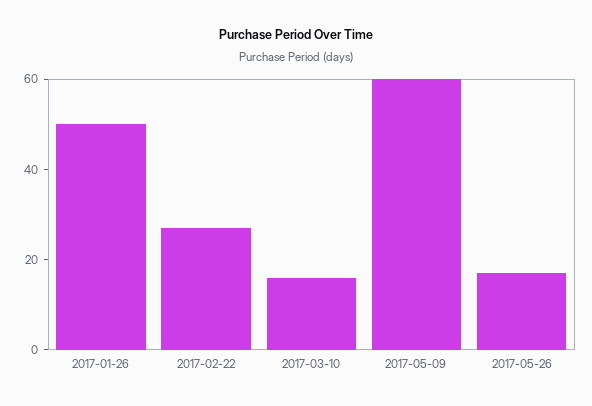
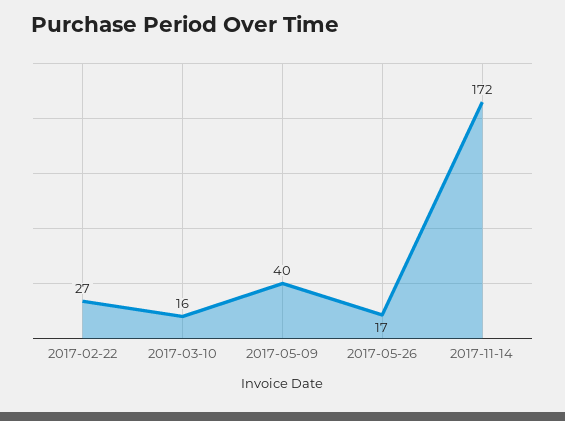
2017-01-26: 50 -> none
2017-05-09: 60 -> 40
2017-11-14: none -> 172

